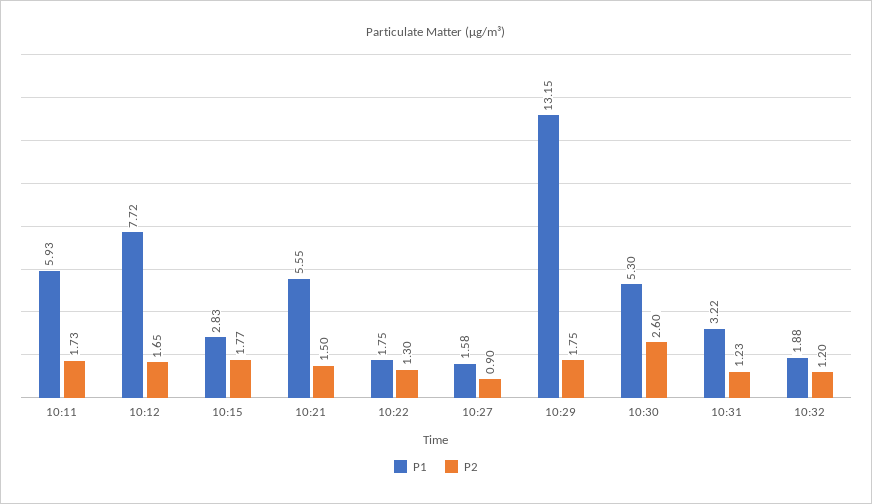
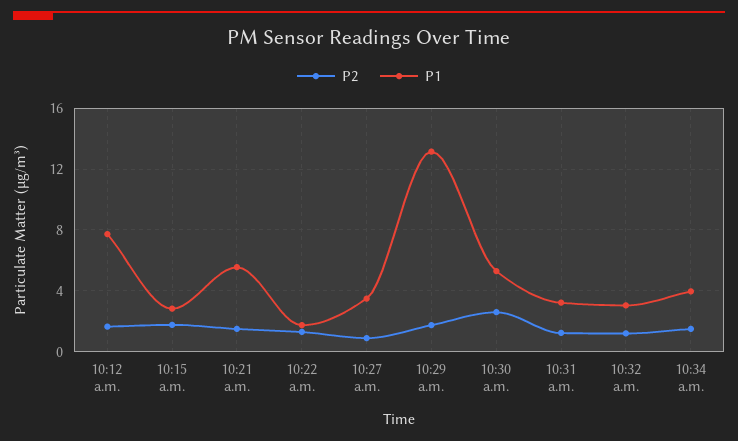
P1, 10:11: 5.93 -> none
P2, 10:11: 1.73 -> none
P1, 10:27: 1.58 -> 3.5
P1, 10:32: 1.88 -> 3
P2, 10:34 a.m.: none -> 1.5
P1, 10:34 a.m.: none -> 4

